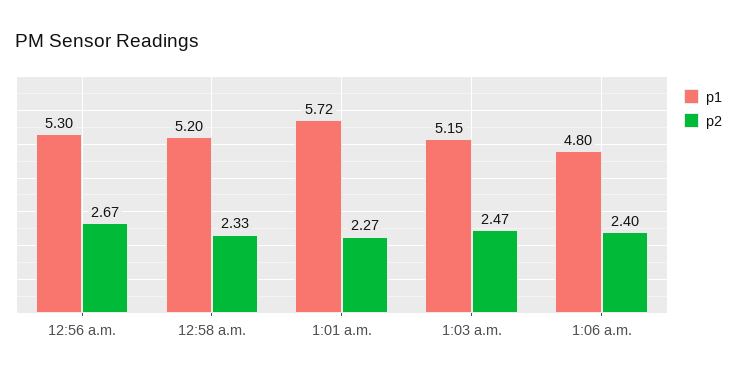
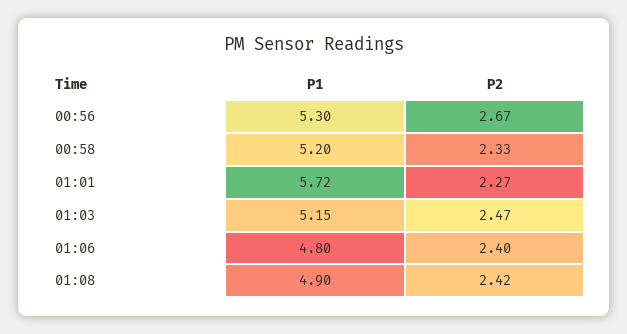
p1, 01:08: none -> 4.9
p2, 01:08: none -> 2.42

